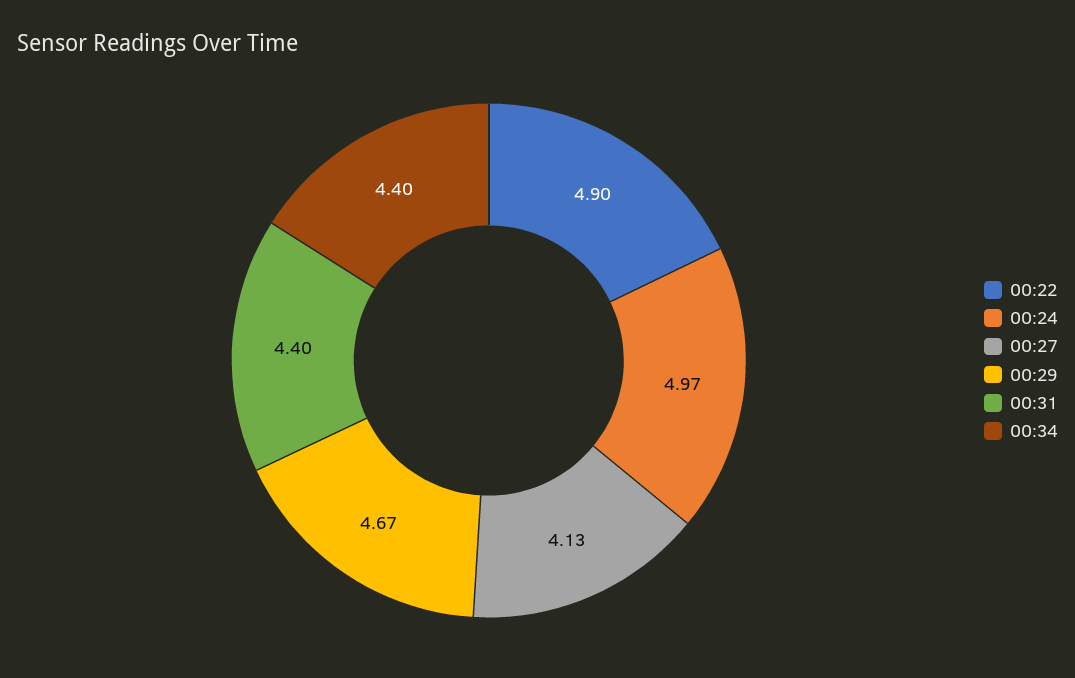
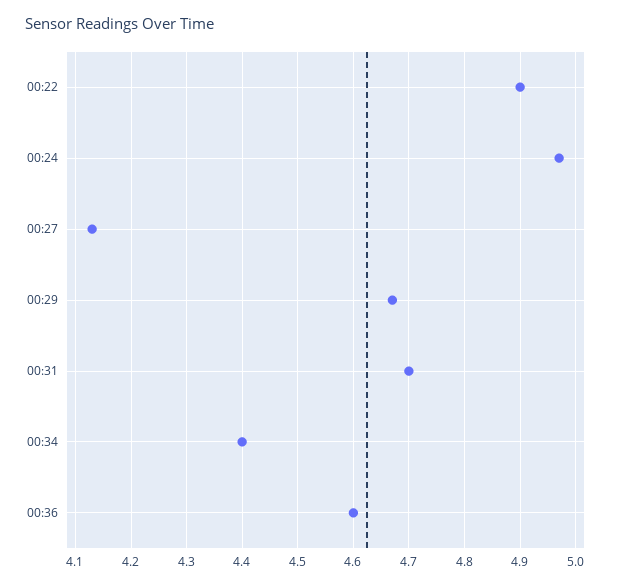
00:31: 4.4 -> 4.7
00:36: none -> 4.6

